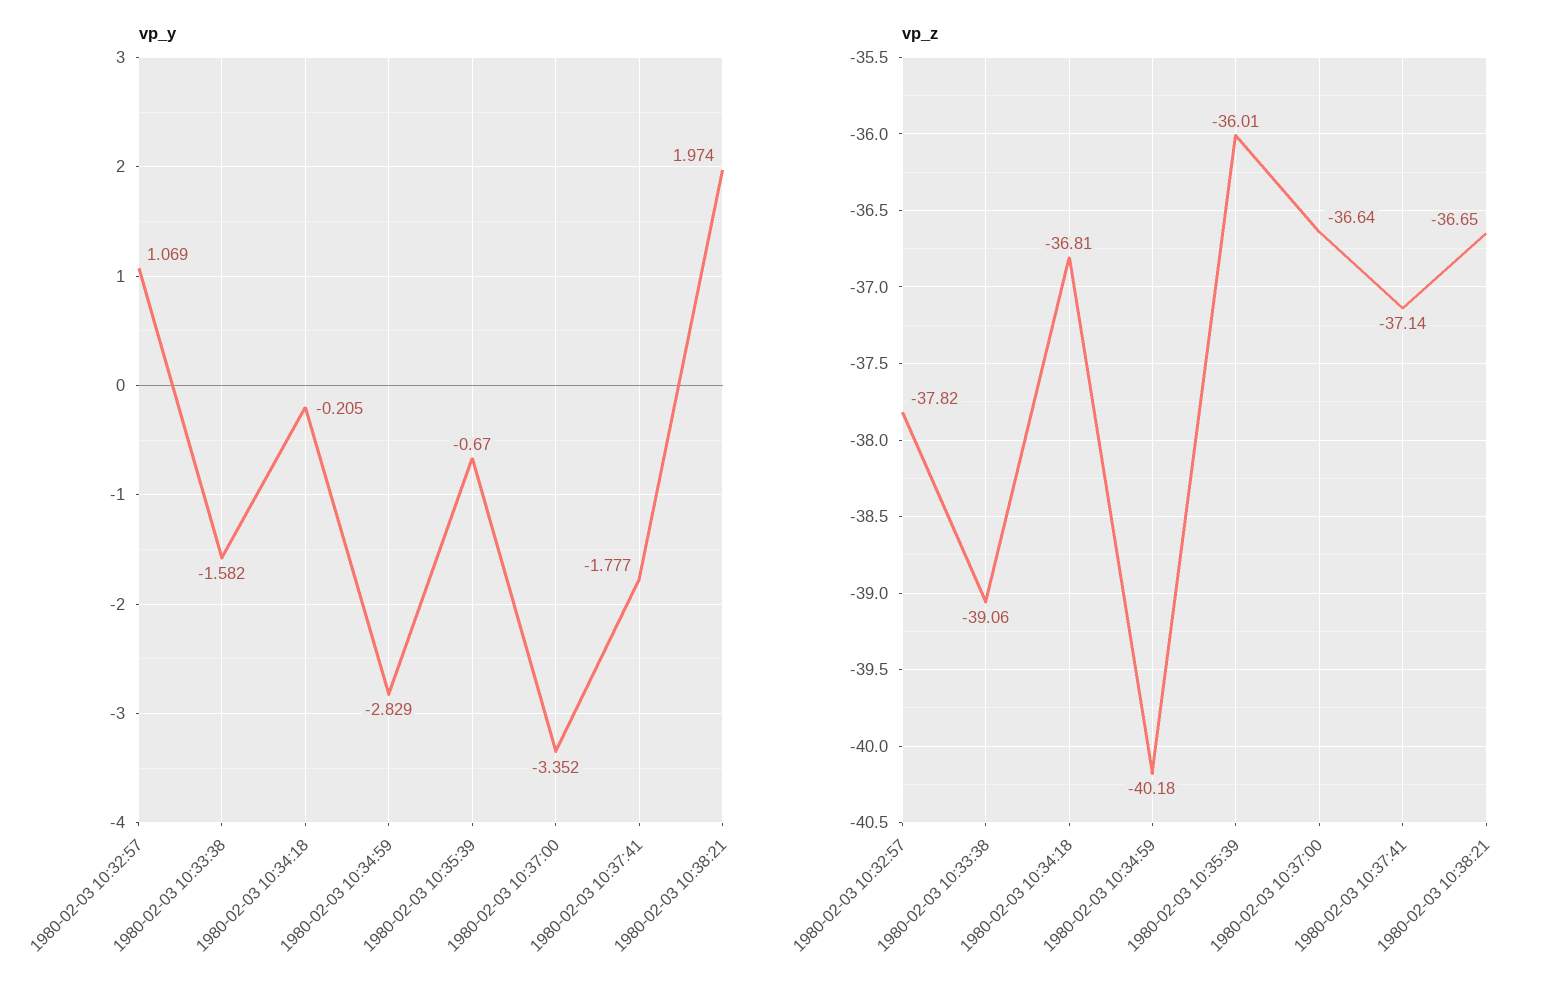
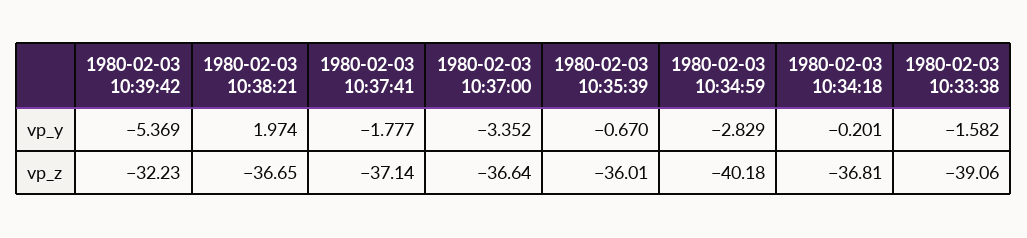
vp_y, 1980-02-03 10:32:57: 1.069 -> none
vp_y, 1980-02-03 10:34:18: -0.205 -> -0.201
vp_z, 1980-02-03 10:32:57: -37.82 -> none
vp_y, 1980-02-03 10:39:42: none -> -5.369
vp_z, 1980-02-03 10:39:42: none -> -32.23

